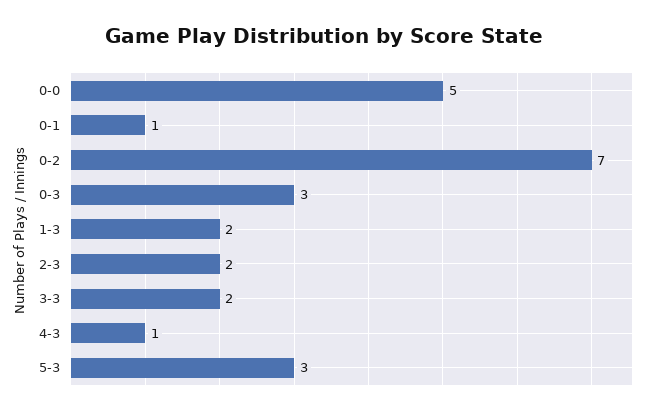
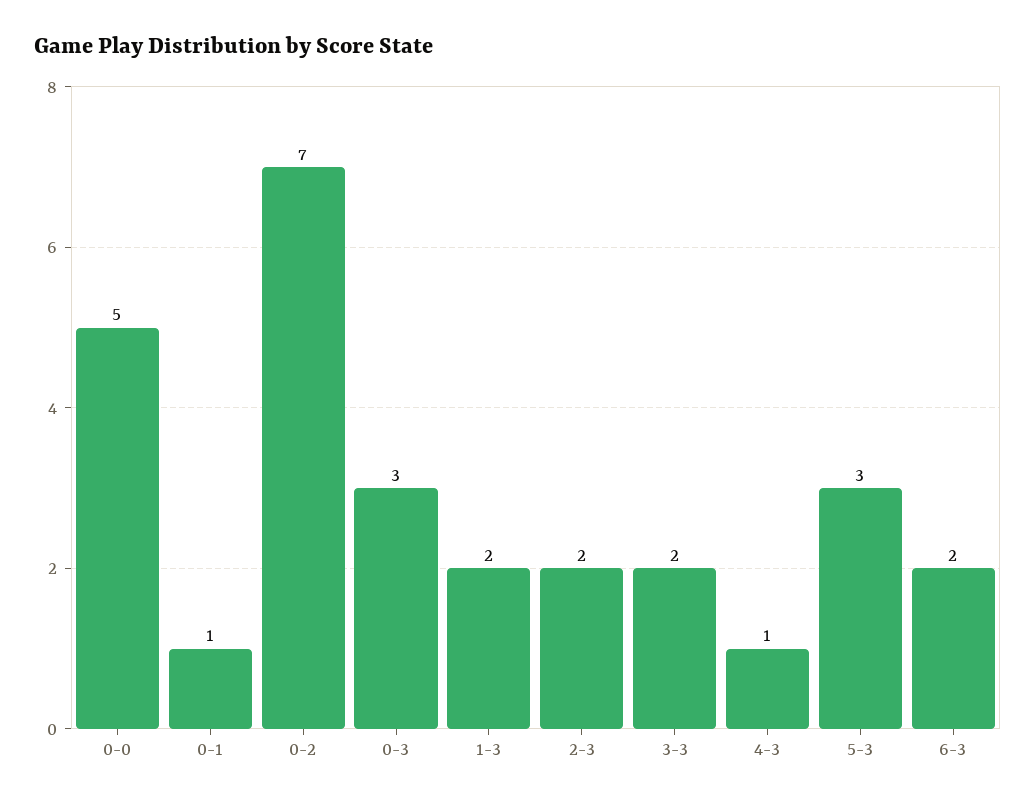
6-3: none -> 2

